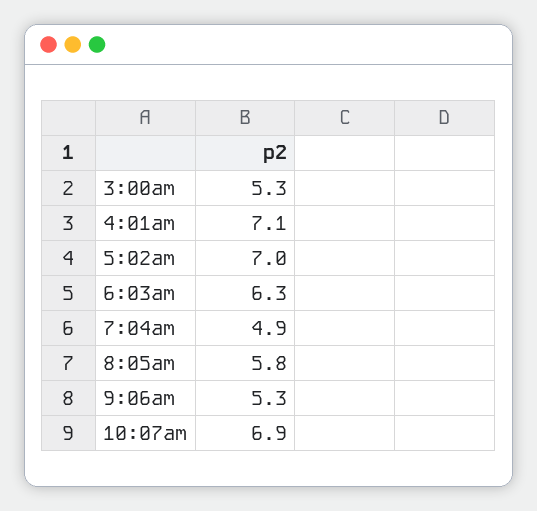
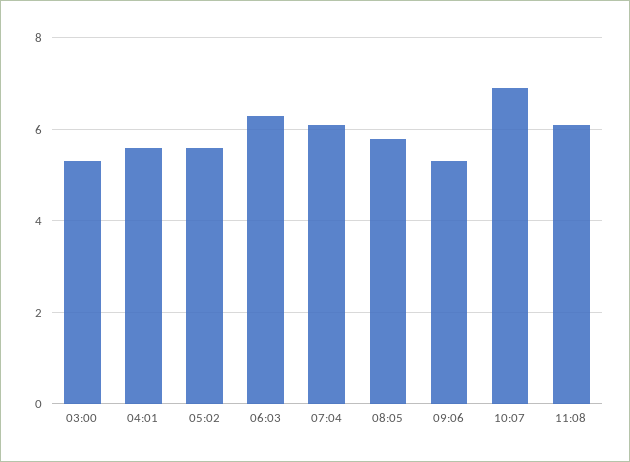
4:01am: 7.1 -> 5.5
5:02am: 7 -> 5.5
7:04am: 4.9 -> 6
11:08: none -> 6

